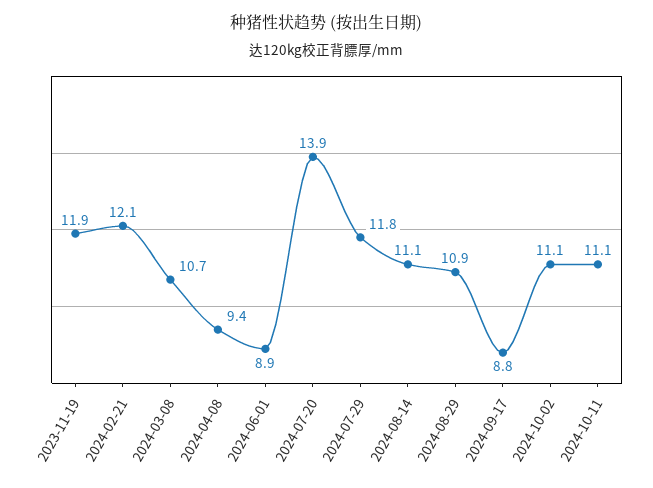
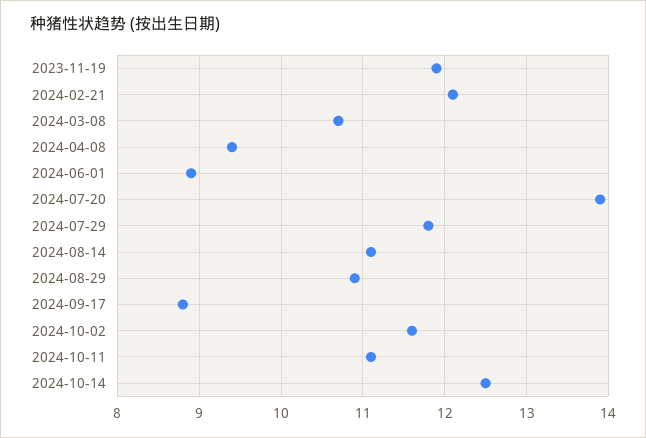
2024-10-02: 11.1 -> 11.6
2024-10-14: none -> 12.5

